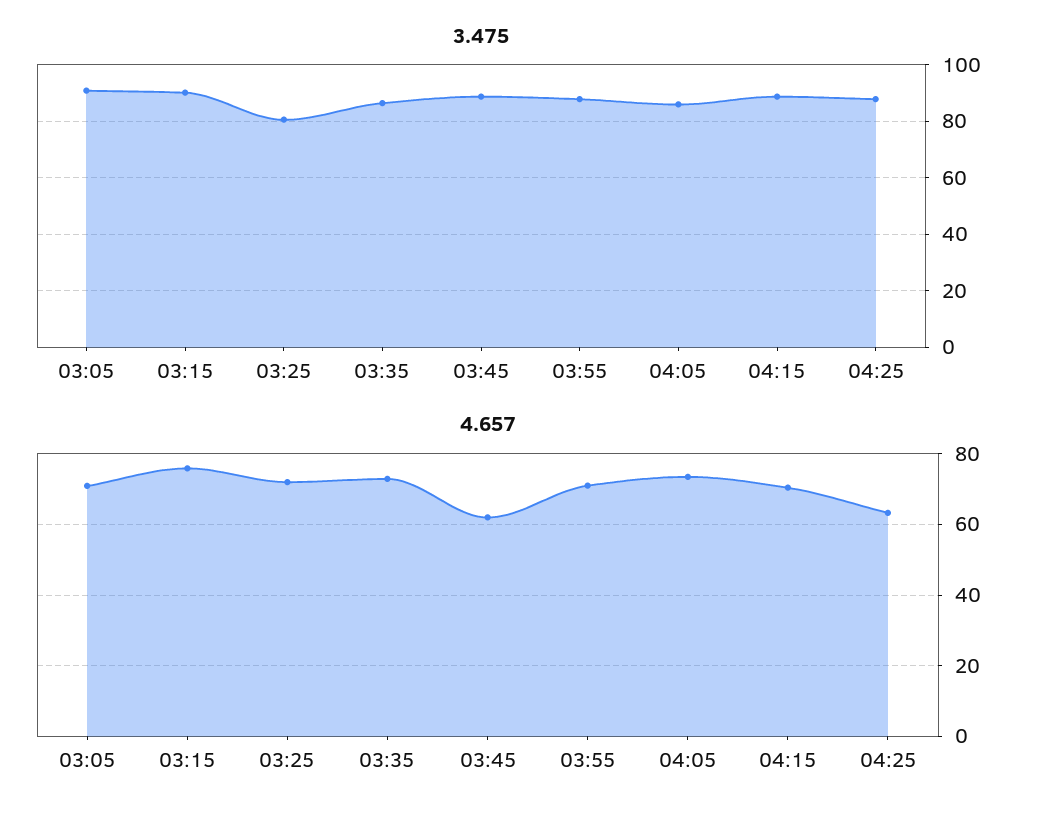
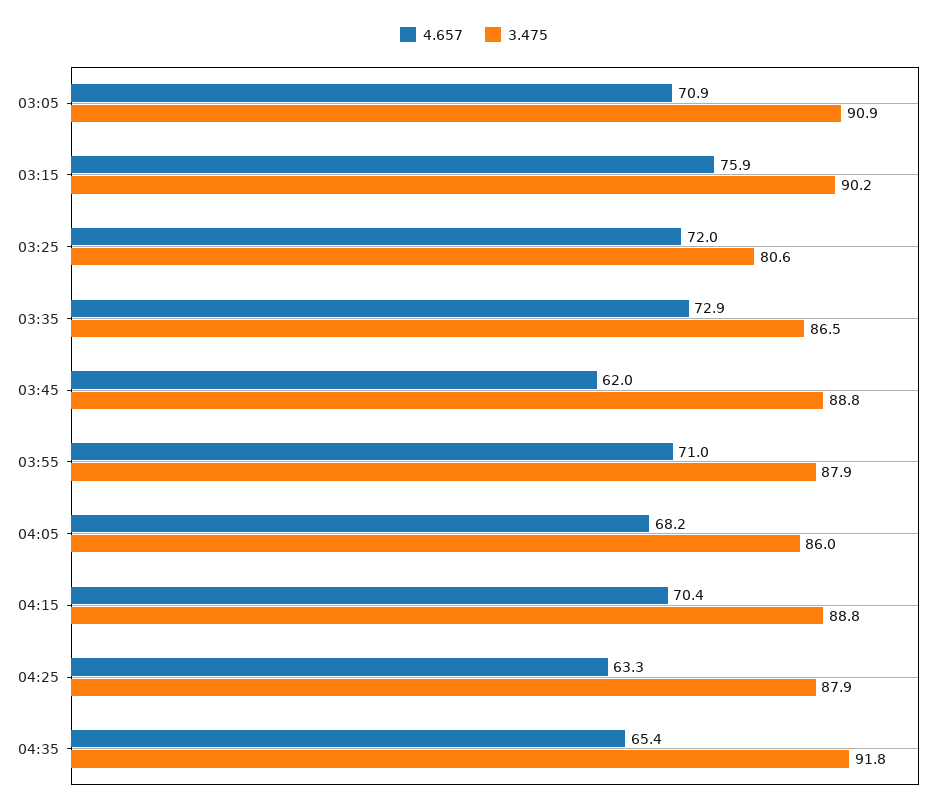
4.657, 04:05: 74 -> 68.2
4.657, 04:35: none -> 65.4
3.475, 04:35: none -> 91.8

